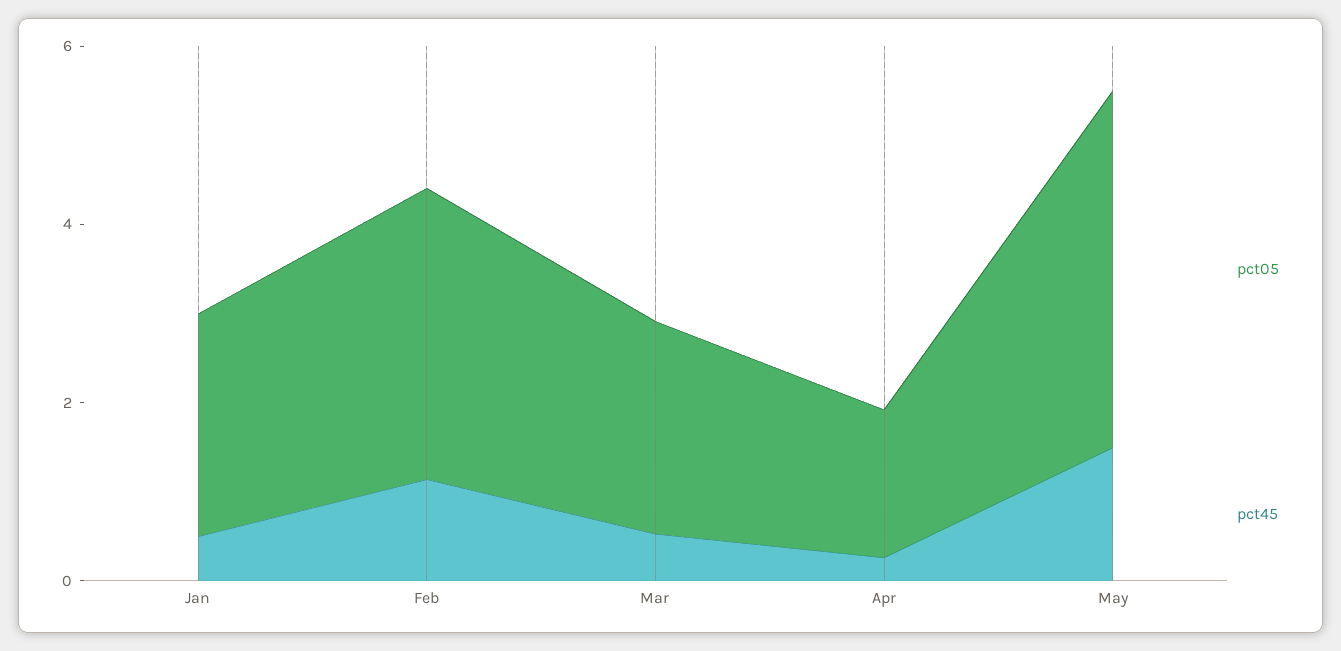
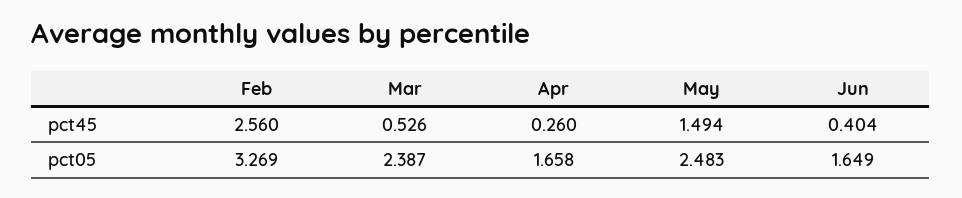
pct05, Jan: 2.5 -> none
pct45, Jan: 0.5 -> none
pct45, Feb: 1 -> 2.56
pct05, May: 4 -> 2.483
pct45, Jun: none -> 0.404
pct05, Jun: none -> 1.649

